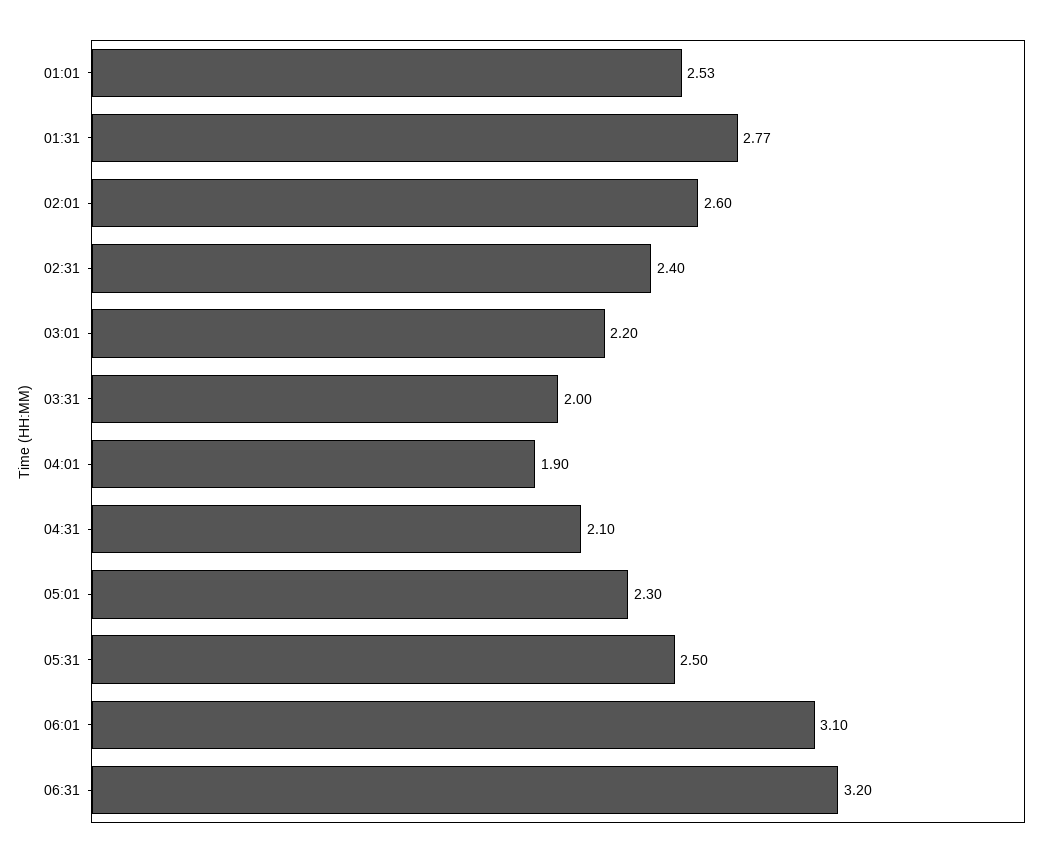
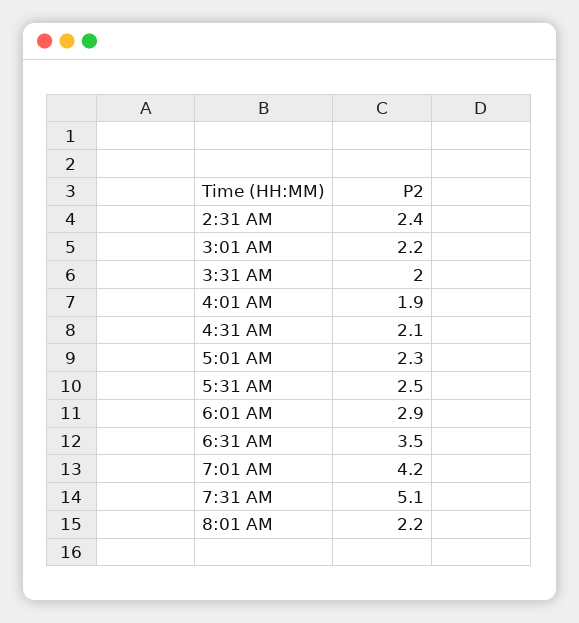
01:01: 2.53 -> none
01:31: 2.77 -> none
02:01: 2.6 -> none
06:01: 3.1 -> 2.9
06:31: 3.2 -> 3.5
7:01 AM: none -> 4.2
7:31 AM: none -> 5.1
8:01 AM: none -> 2.2

